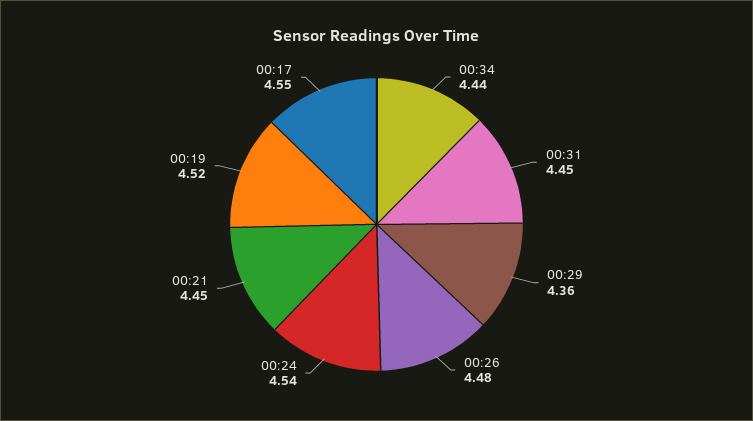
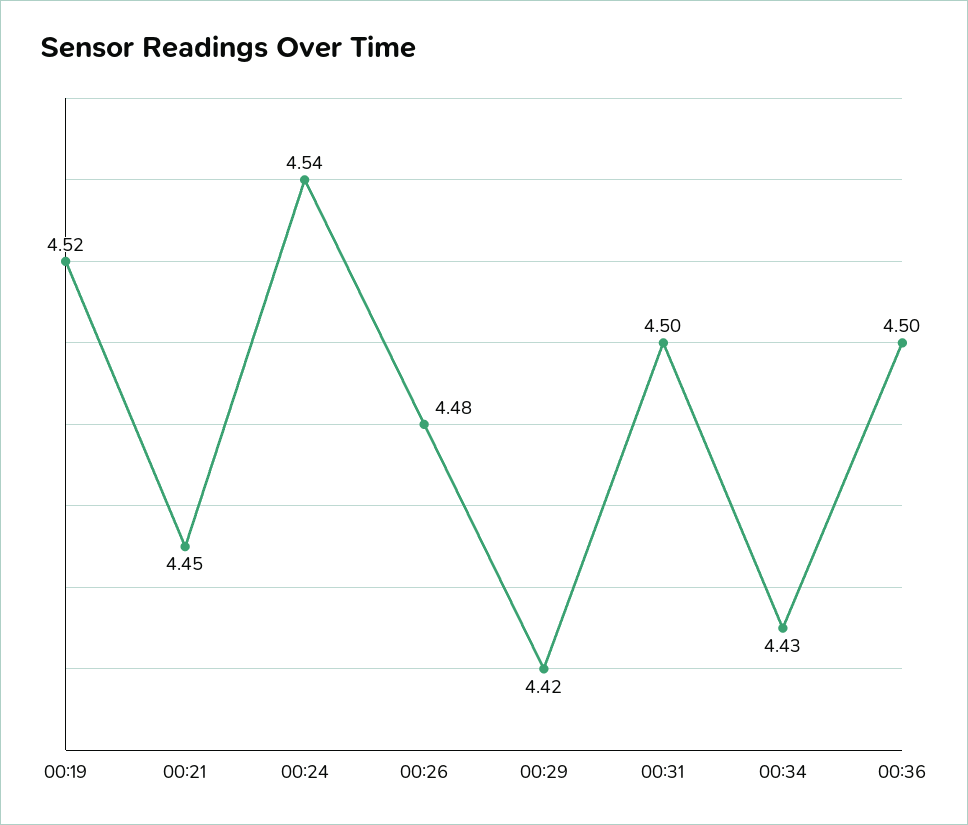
00:34: 4.44 -> 4.43
00:31: 4.45 -> 4.5
00:29: 4.36 -> 4.42
00:17: 4.55 -> none
00:36: none -> 4.5

